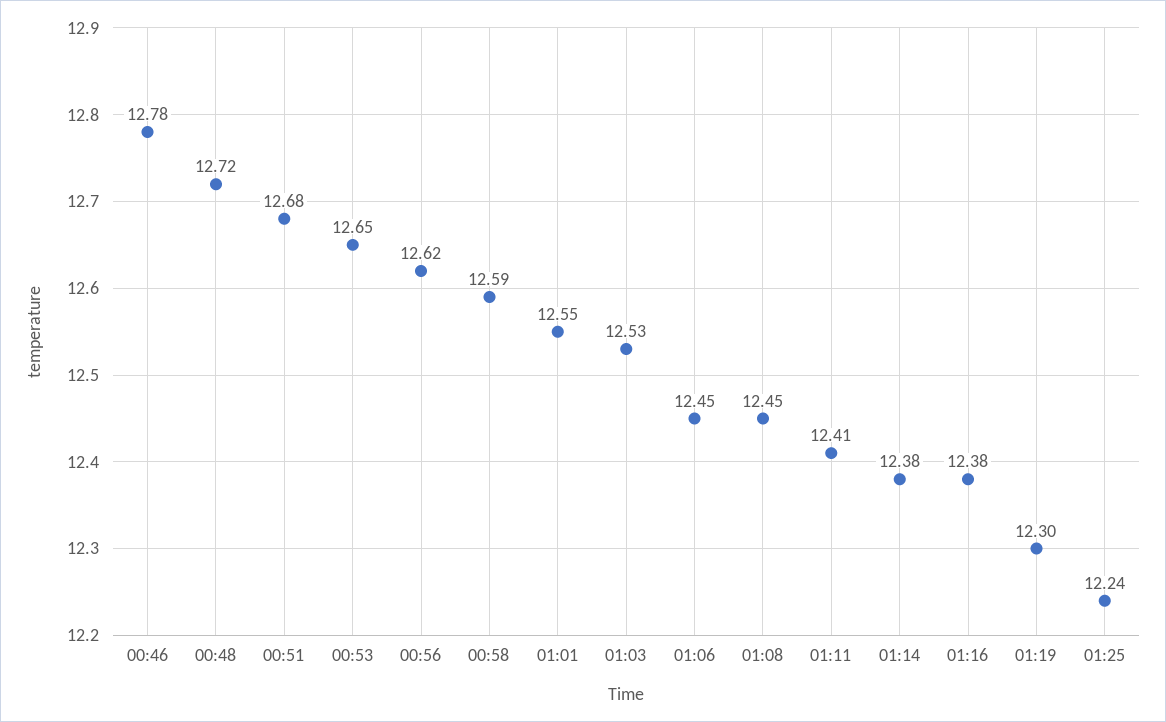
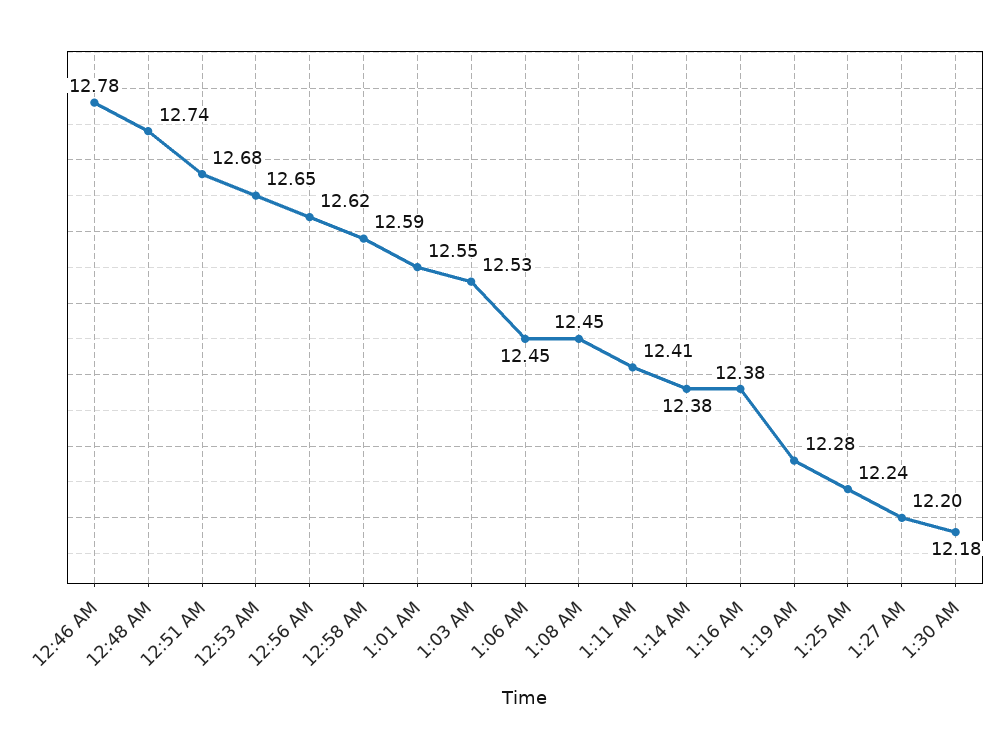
00:48: 12.72 -> 12.74
01:19: 12.3 -> 12.28
1:27 AM: none -> 12.2
1:30 AM: none -> 12.18

